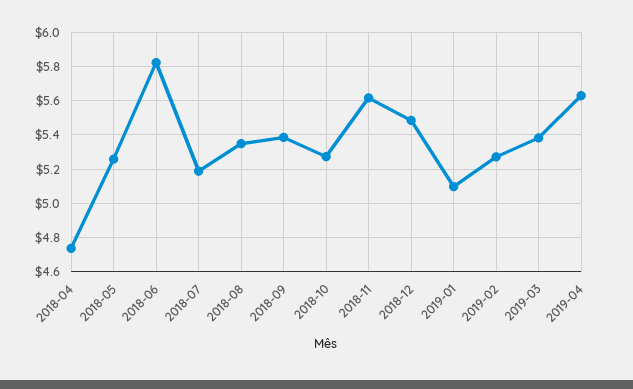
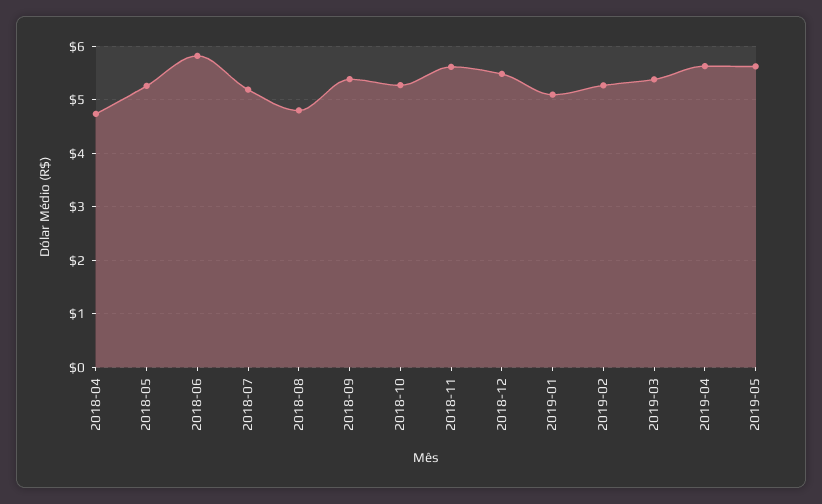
2018-08: 5.35 -> 4.8
2019-05: none -> 5.6

